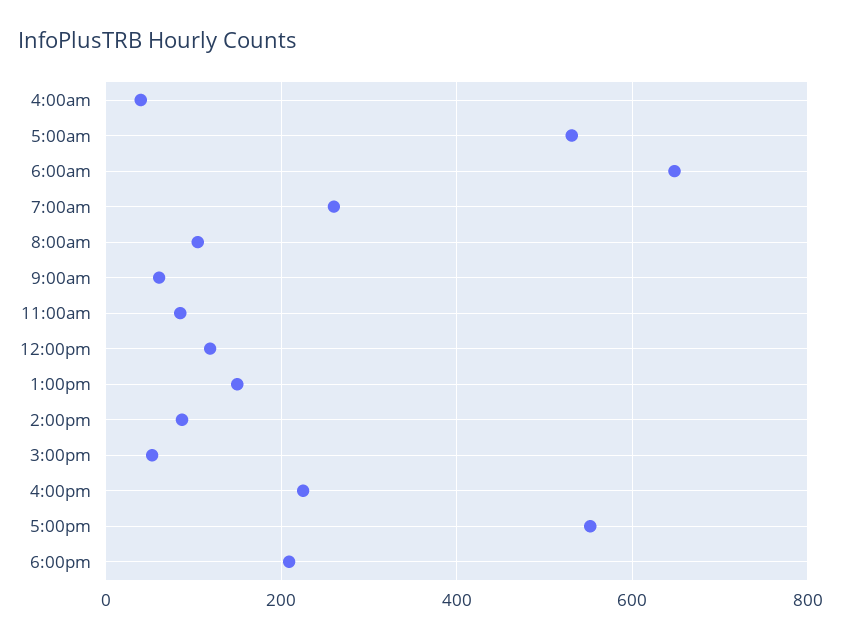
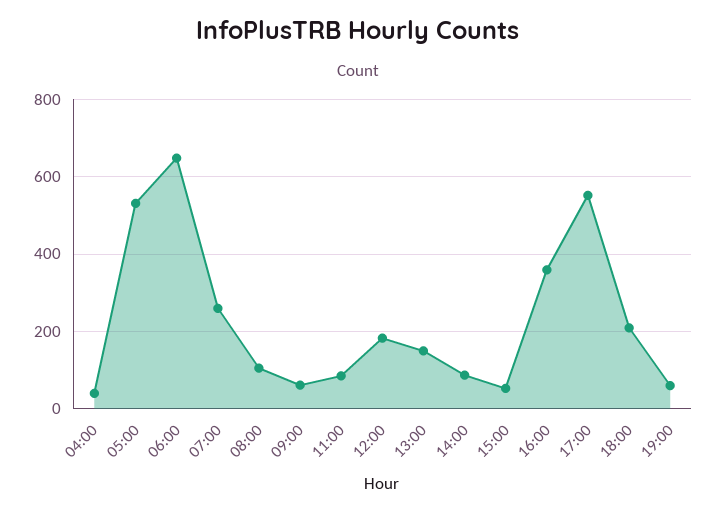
12:00pm: 120 -> 180
4:00pm: 220 -> 360
19:00: none -> 60

